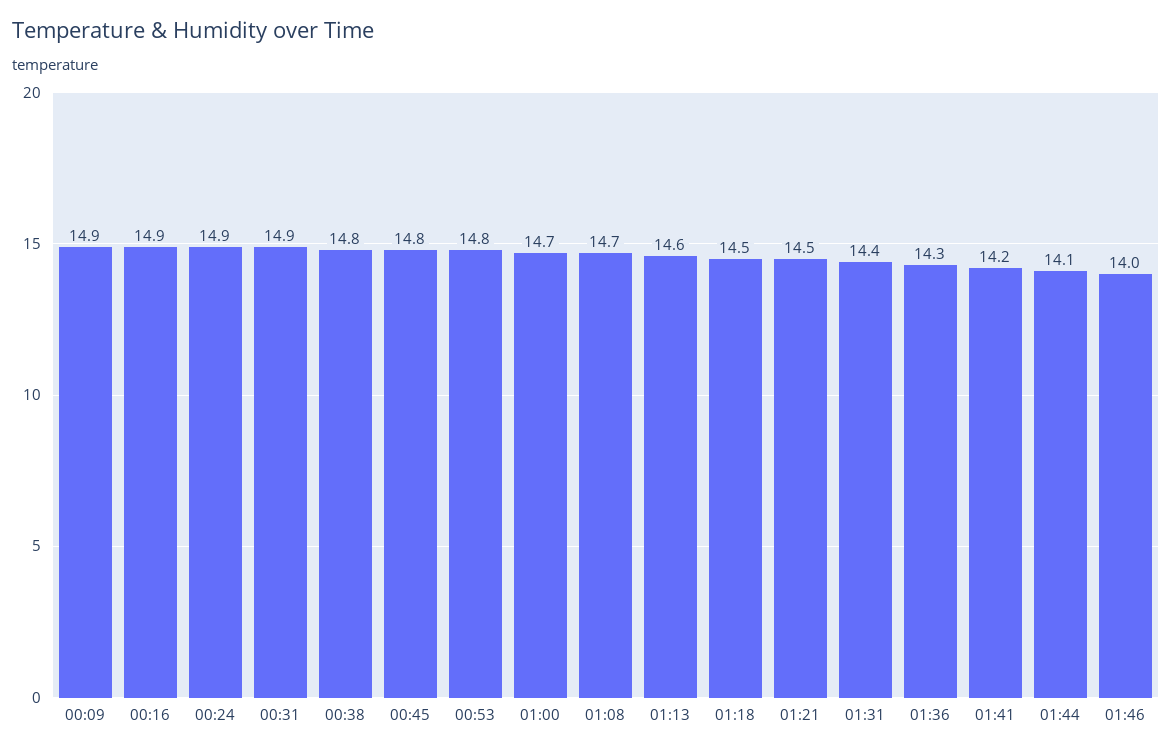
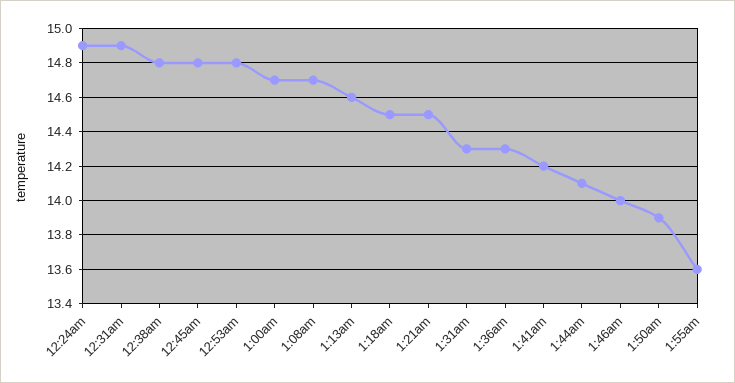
00:09: 14.9 -> none
00:16: 14.9 -> none
01:31: 14.4 -> 14.3
1:50am: none -> 13.9
1:55am: none -> 13.6

